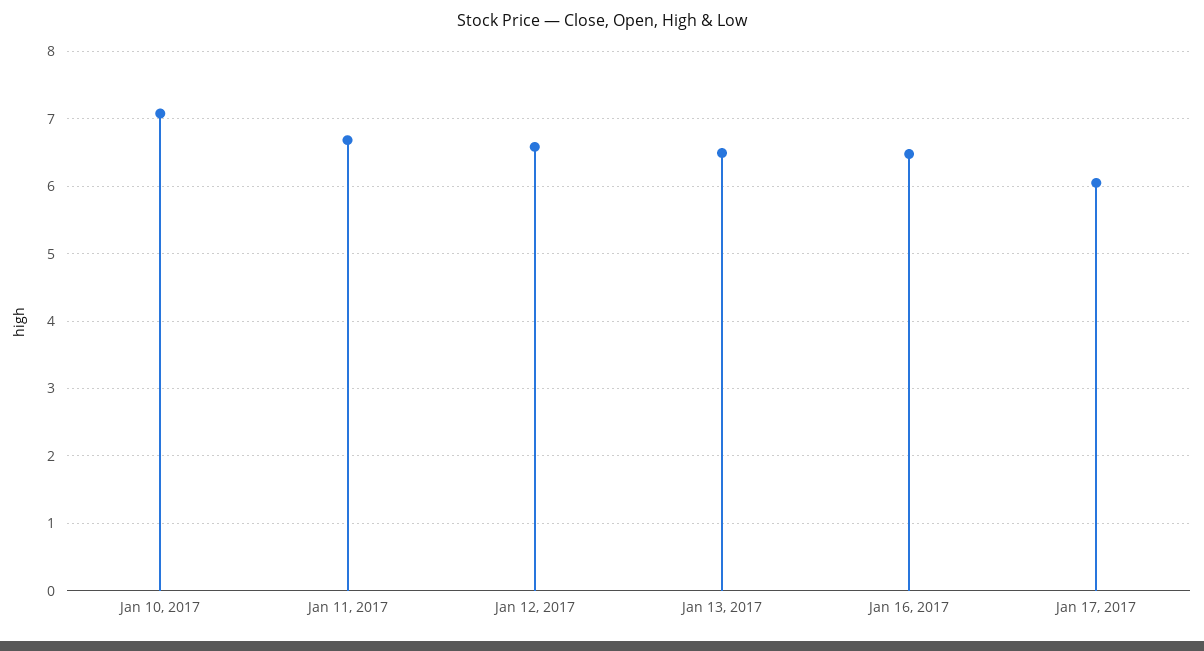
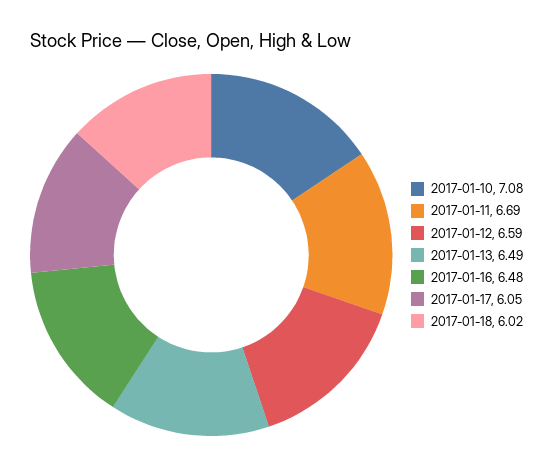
2017-01-18: none -> 6.02

